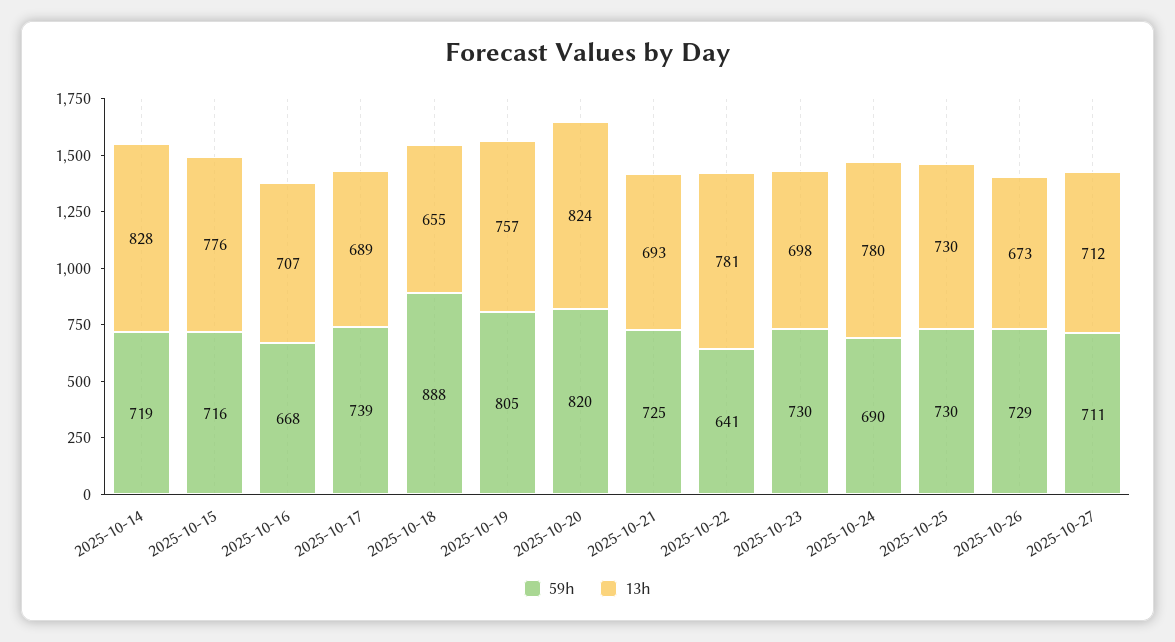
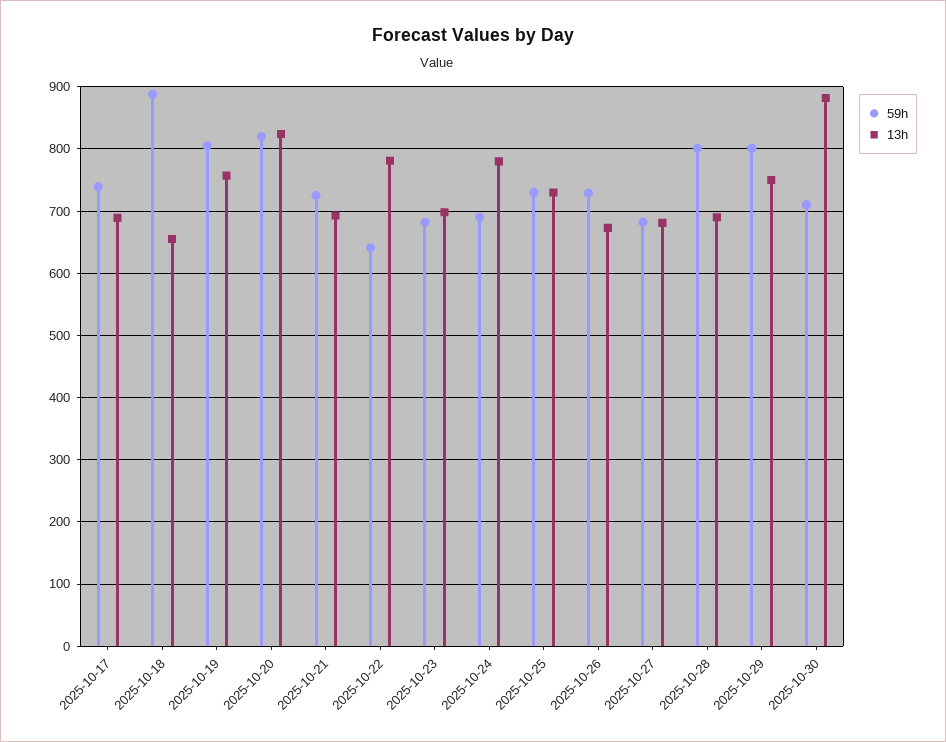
59h, 2025-10-14: 719 -> none
13h, 2025-10-14: 828 -> none
59h, 2025-10-15: 716 -> none
13h, 2025-10-15: 776 -> none
59h, 2025-10-16: 668 -> none
13h, 2025-10-16: 707 -> none
59h, 2025-10-23: 730 -> 680
59h, 2025-10-27: 711 -> 680
13h, 2025-10-27: 712 -> 680
59h, 2025-10-28: none -> 800
13h, 2025-10-28: none -> 690
59h, 2025-10-29: none -> 800
13h, 2025-10-29: none -> 750
59h, 2025-10-30: none -> 710
13h, 2025-10-30: none -> 880

